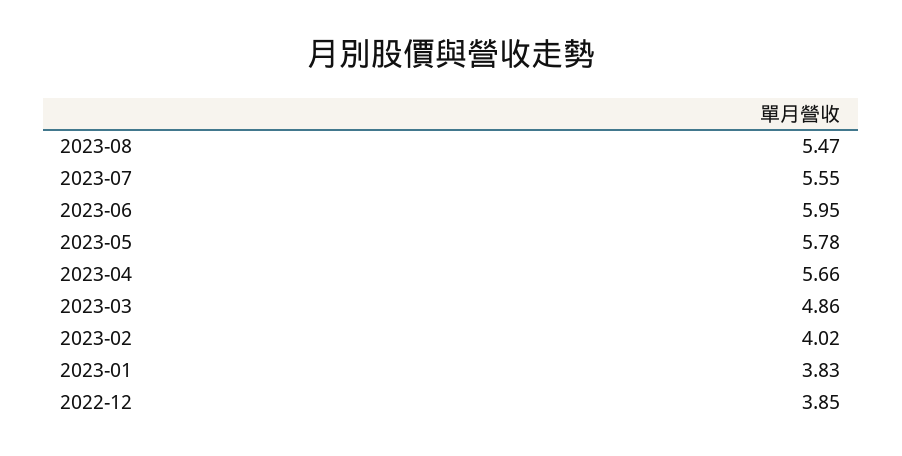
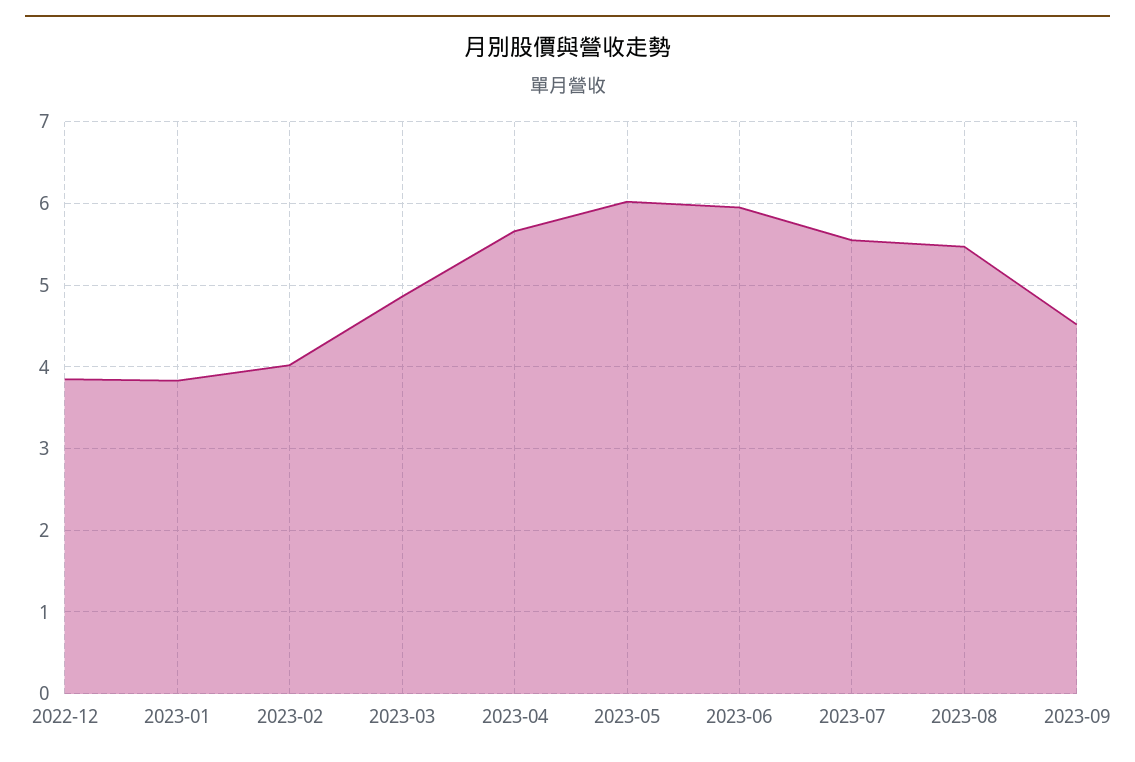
2023-05: 5.78 -> 6
2023-09: none -> 4.5

